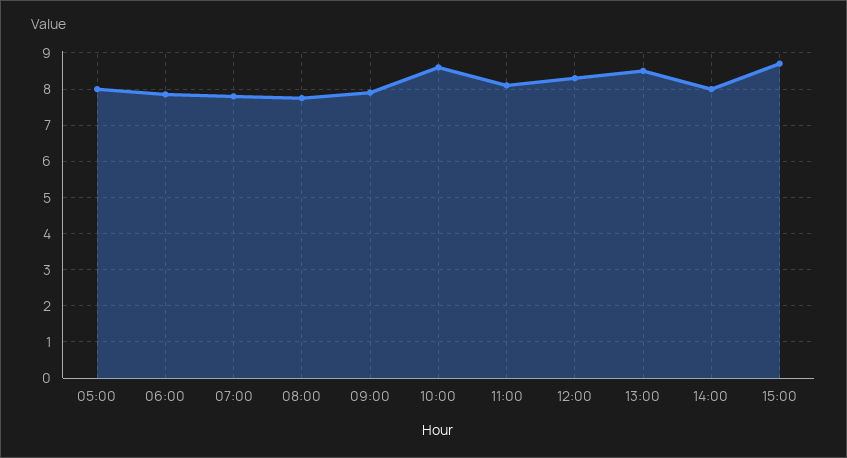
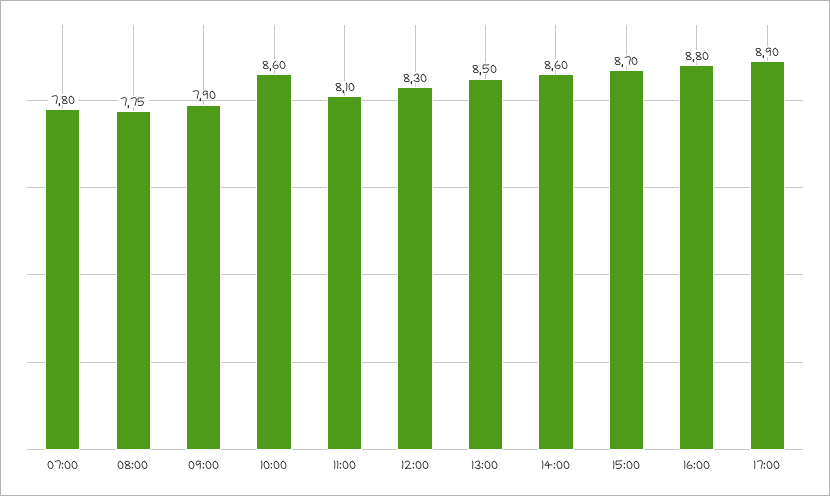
05:00: 8 -> none
06:00: 7.8 -> none
14:00: 8 -> 8.6
16:00: none -> 8.8
17:00: none -> 8.9

